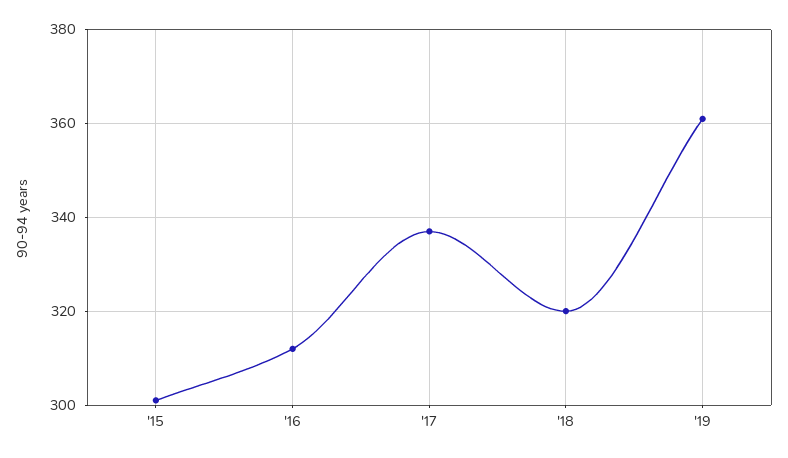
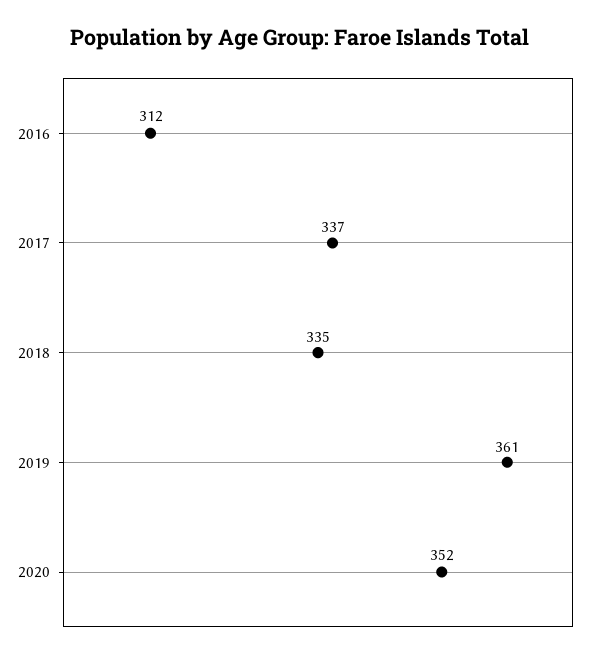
'15: 300 -> none
'18: 320 -> 335
2020: none -> 352

